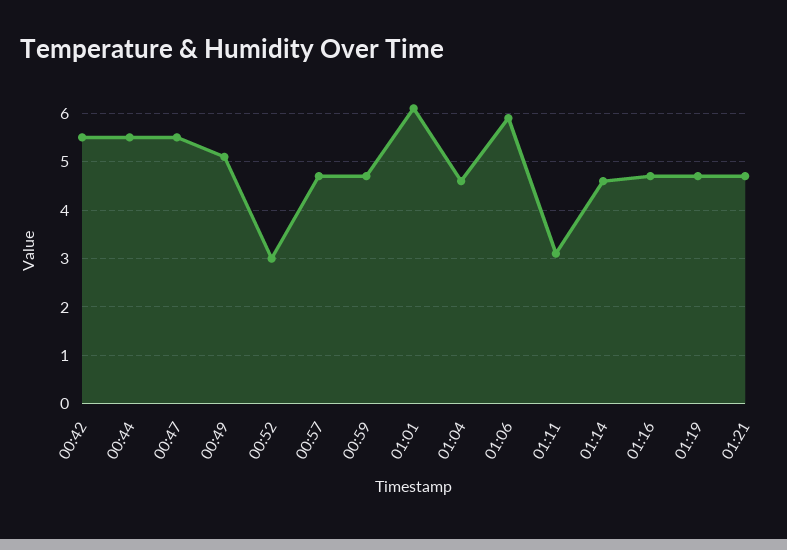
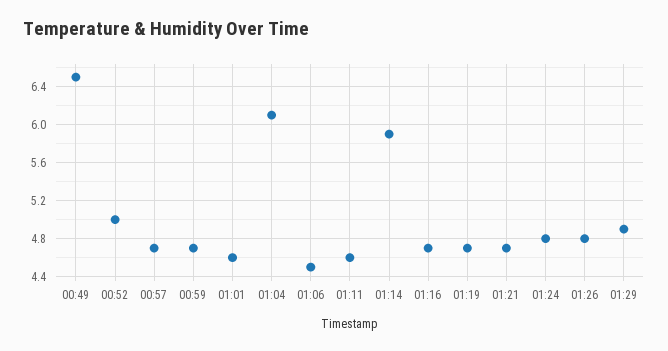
00:42: 5.5 -> none
00:44: 5.5 -> none
00:47: 5.5 -> none
00:49: 5 -> 6.5
00:52: 3 -> 5
01:01: 6 -> 4.6
01:04: 4.5 -> 6.1
01:06: 6 -> 4.5
01:11: 3 -> 4.6
01:14: 4.5 -> 5.9
01:24: none -> 4.8
01:26: none -> 4.8
01:29: none -> 4.9

